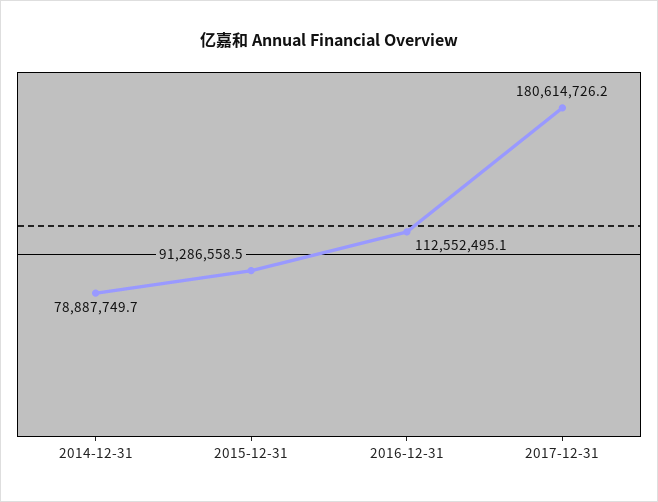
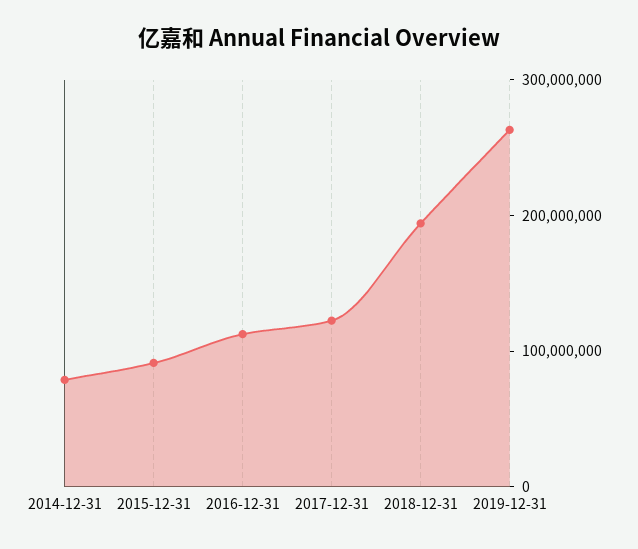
2017-12-31: 180614726.2 -> 120000000
2018-12-31: none -> 200000000
2019-12-31: none -> 260000000

